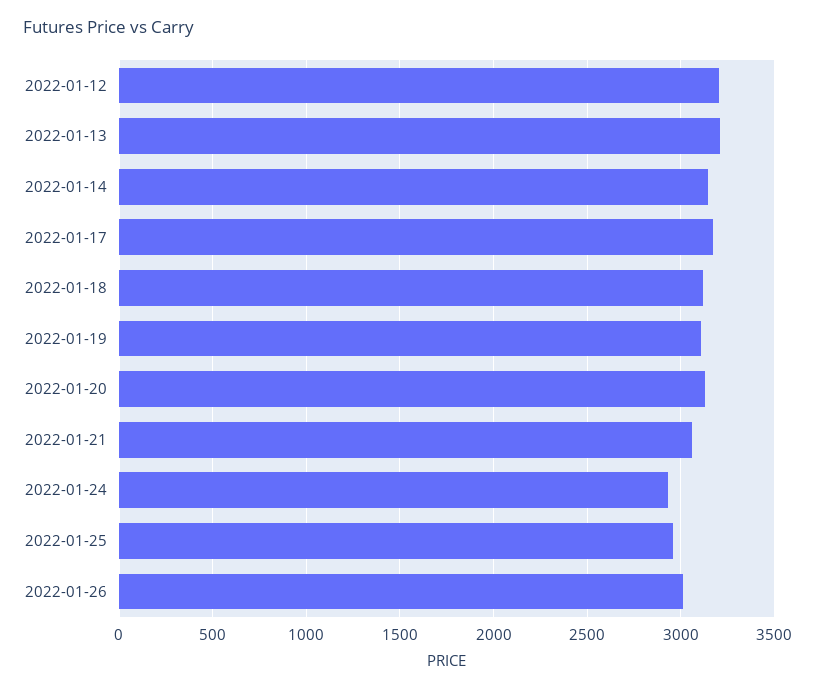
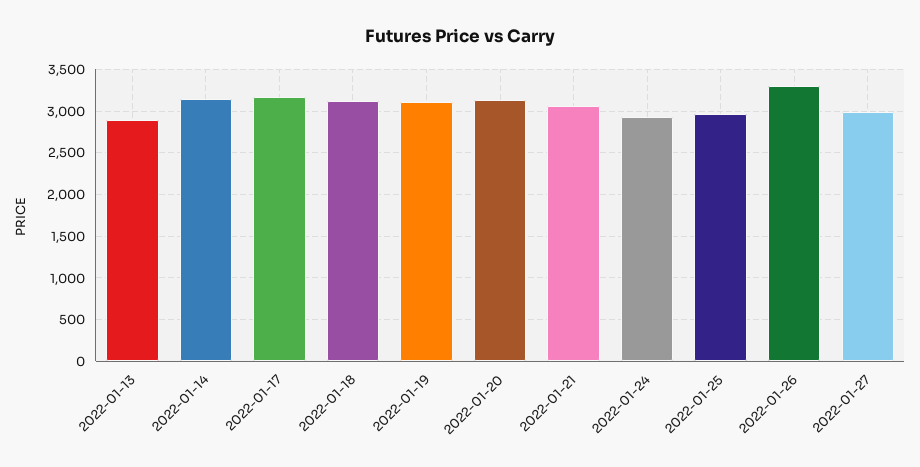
2022-01-12: 3200 -> none
2022-01-13: 3200 -> 2900
2022-01-26: 3000 -> 3300
2022-01-27: none -> 3000

